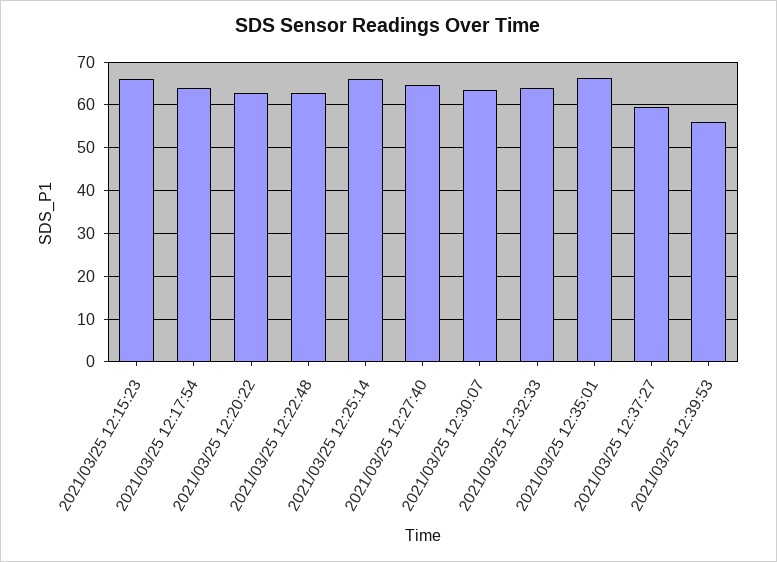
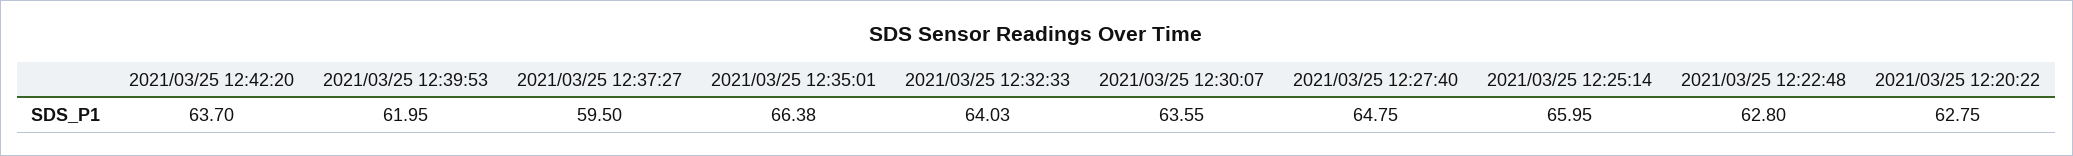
2021/03/25 12:15:23: 66 -> none
2021/03/25 12:17:54: 64 -> none
2021/03/25 12:39:53: 56 -> 61.95
2021/03/25 12:42:20: none -> 63.7

